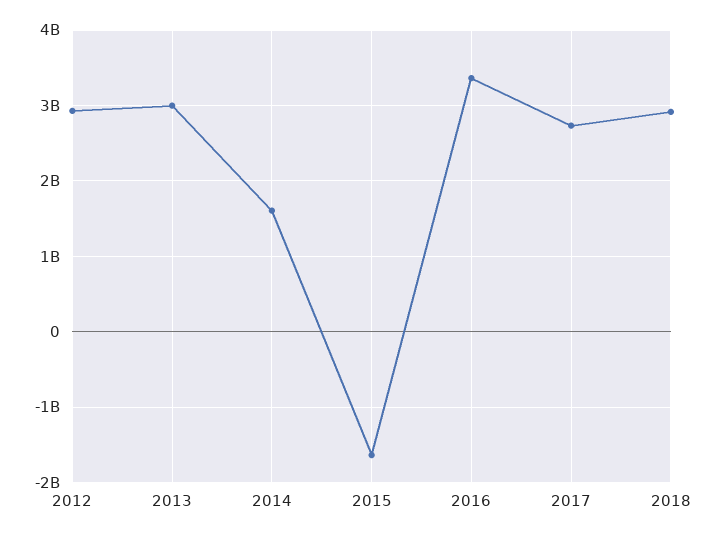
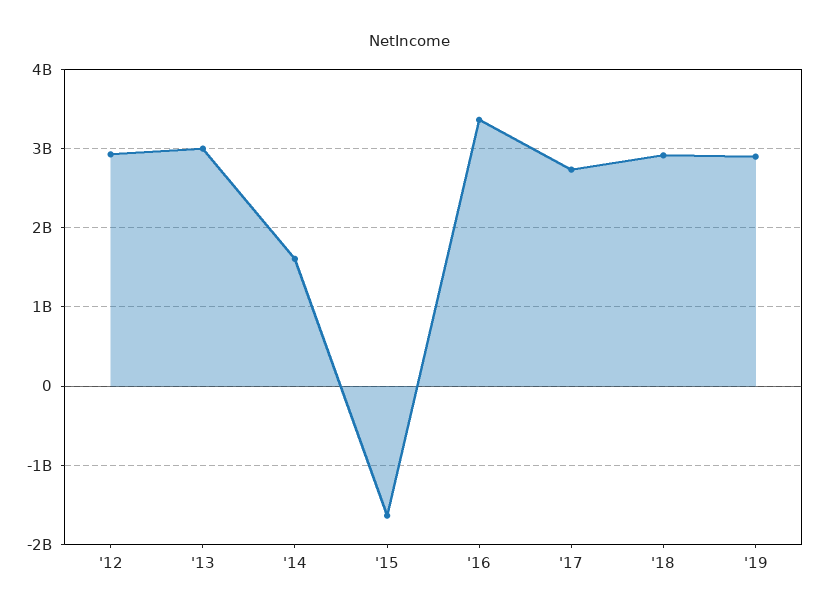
'19: none -> 2900000000

